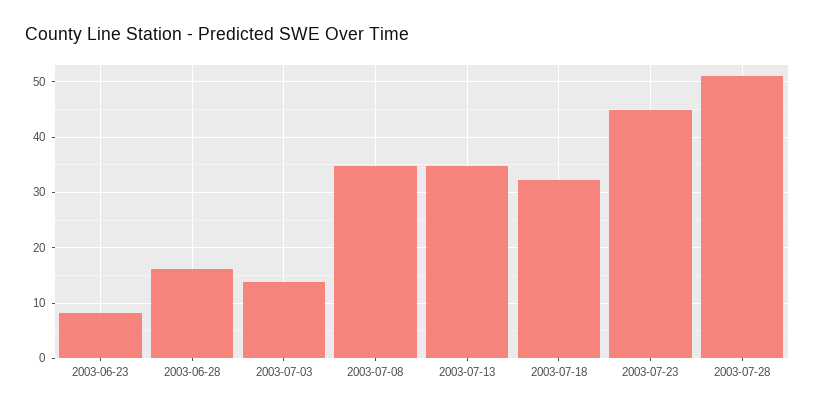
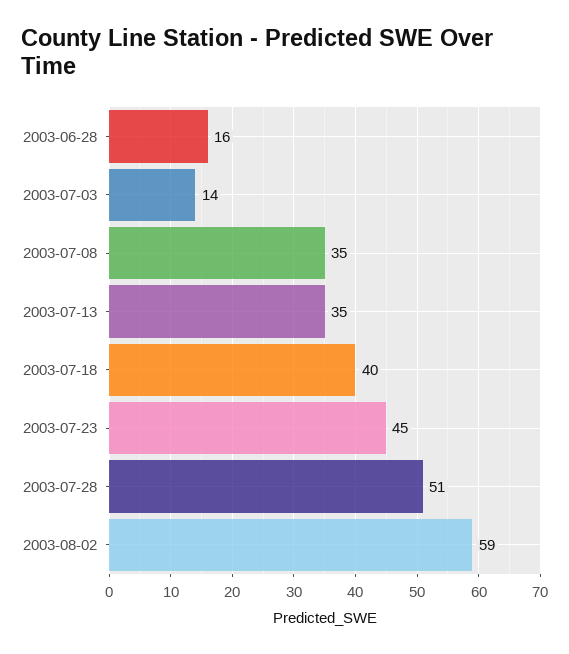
2003-06-23: 8 -> none
2003-07-18: 32 -> 40
2003-08-02: none -> 59

